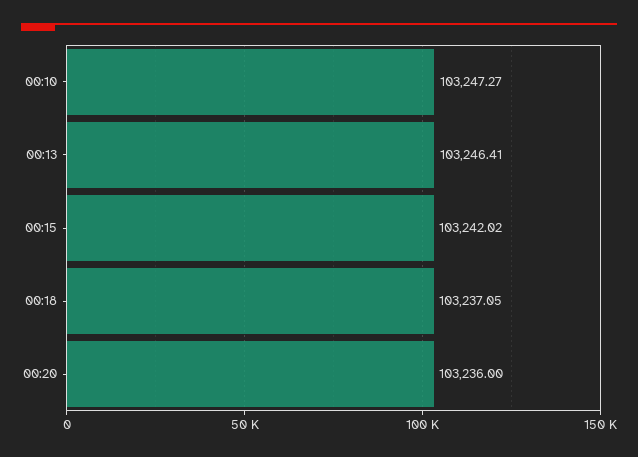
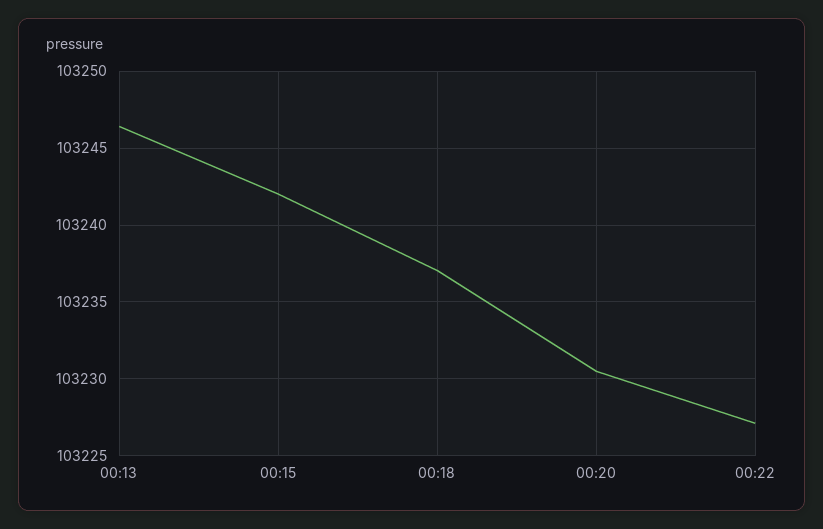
00:10: 103247.27 -> none
00:20: 103236 -> 103230.5
00:22: none -> 103227

